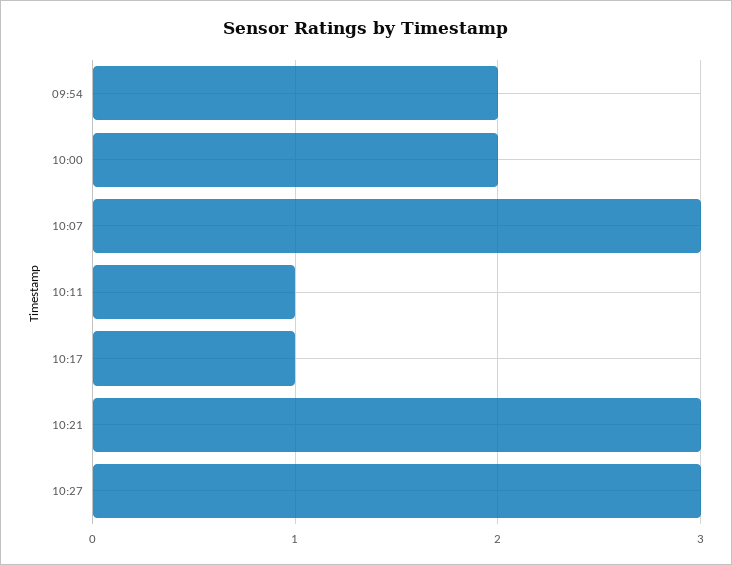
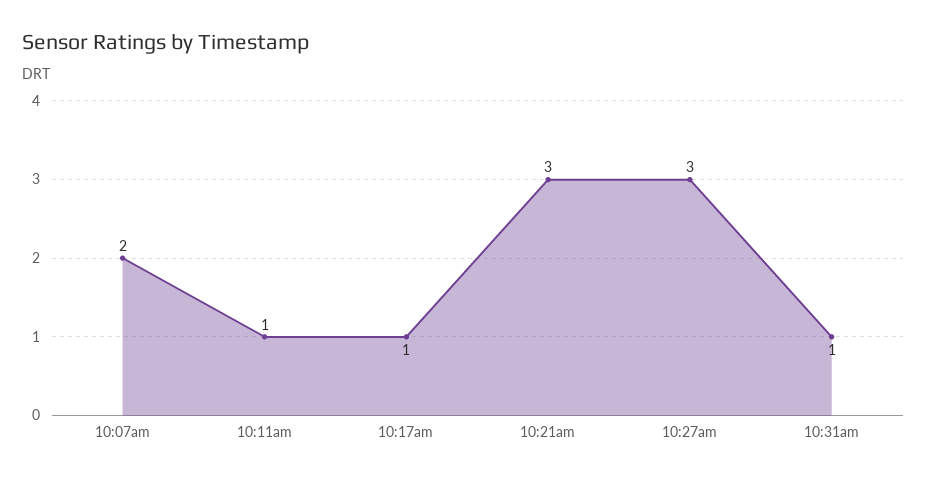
09:54: 2 -> none
10:00: 2 -> none
10:07: 3 -> 2
10:31am: none -> 1

